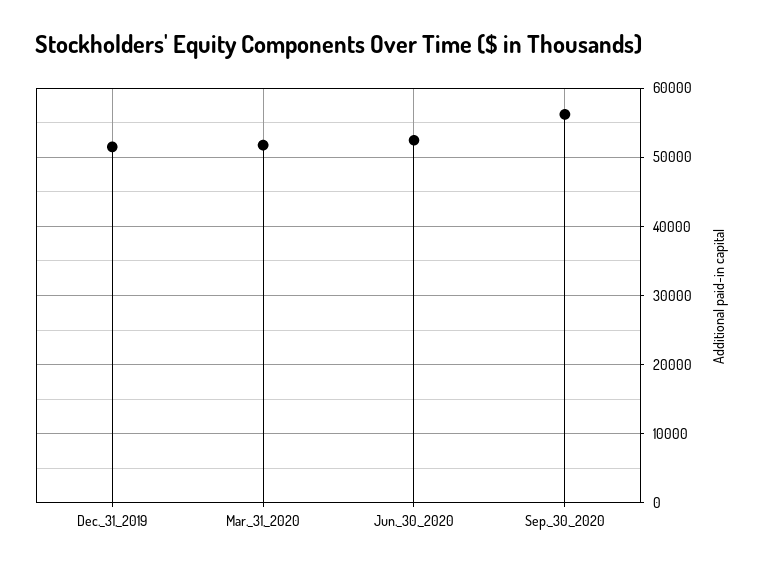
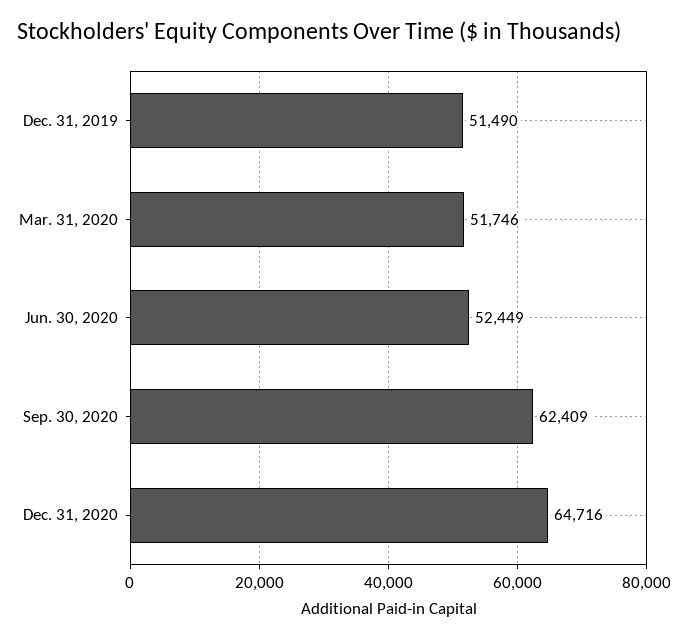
Sep._30,_2020: 56000 -> 62409
Dec. 31, 2020: none -> 64716

